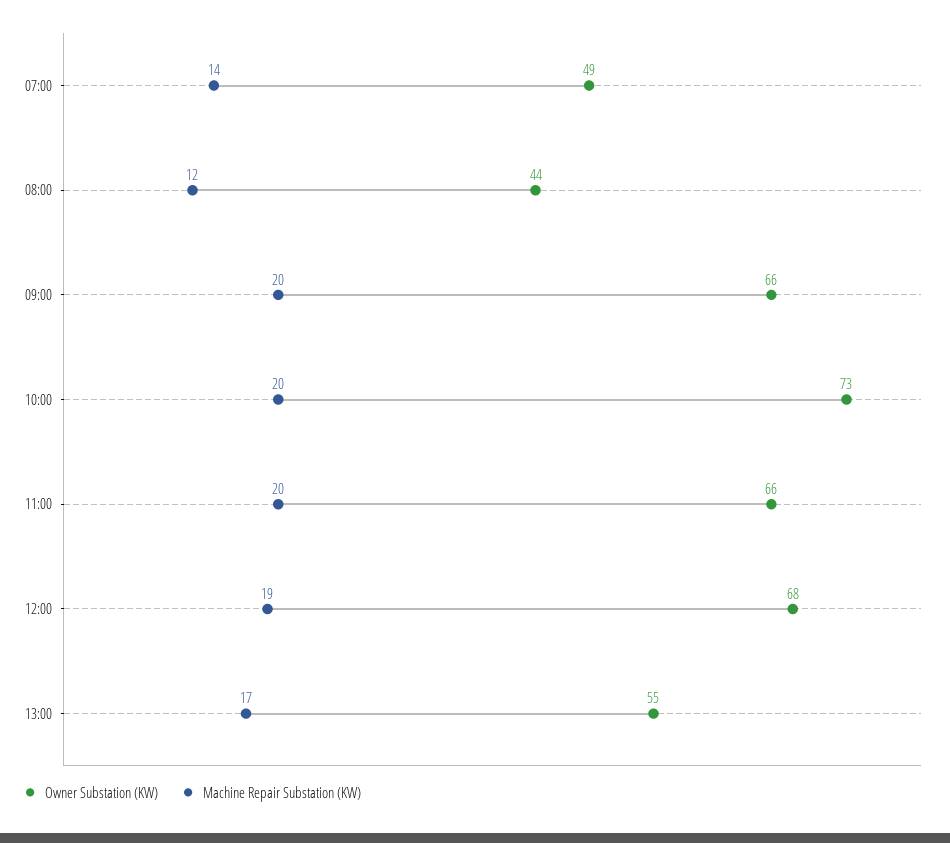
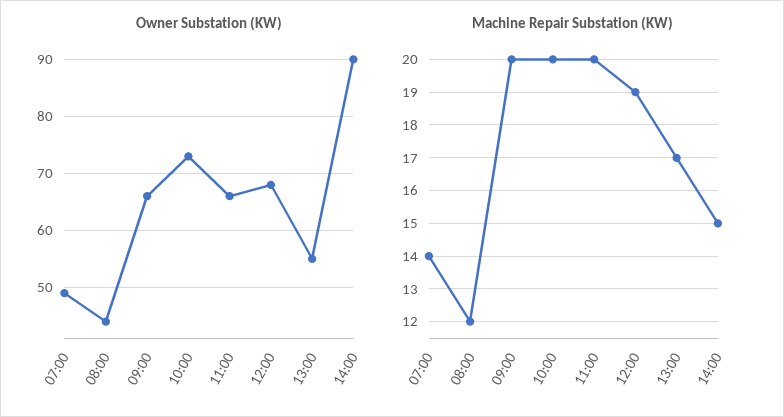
Owner Substation (KW), 14:00: none -> 90
Machine Repair Substation (KW), 14:00: none -> 15

